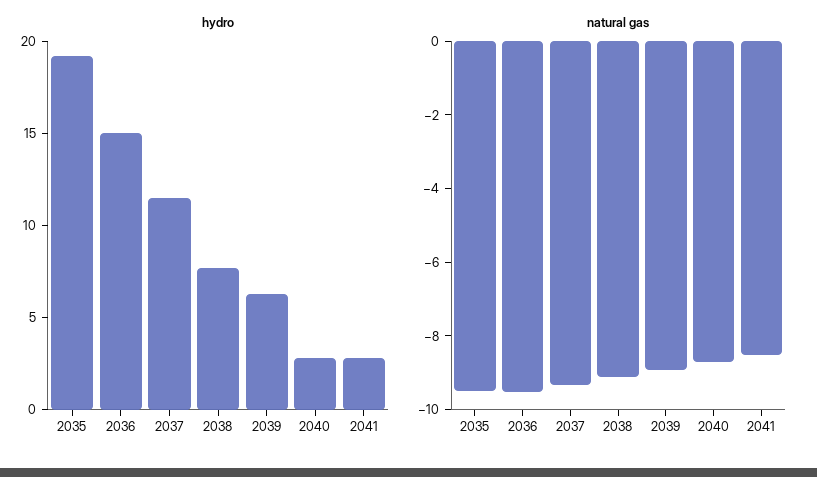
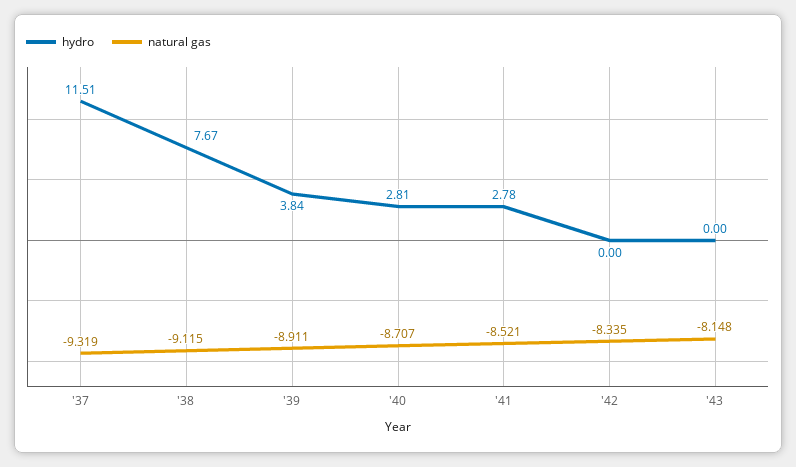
hydro, 2035: 19 -> none
hydro, 2036: 15 -> none
hydro, 2039: 6 -> 3.84
natural gas, 2035: -9.5 -> none
natural gas, 2036: -9.5 -> none
hydro, '42: none -> 0
natural gas, '42: none -> -8.335
hydro, '43: none -> 0
natural gas, '43: none -> -8.148

